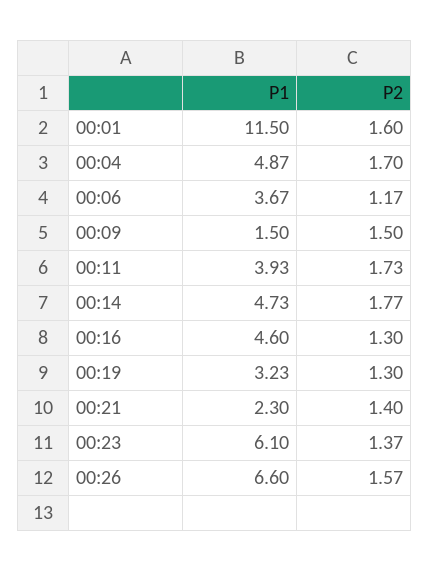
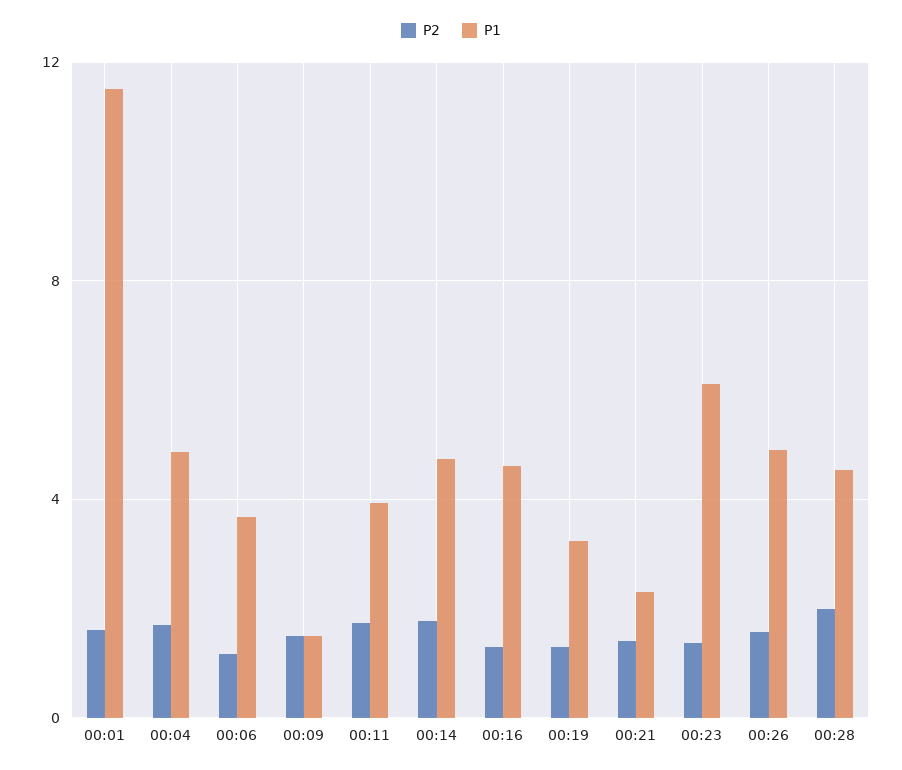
P1, 00:26: 6.6 -> 5
P2, 00:28: none -> 2
P1, 00:28: none -> 4.5

